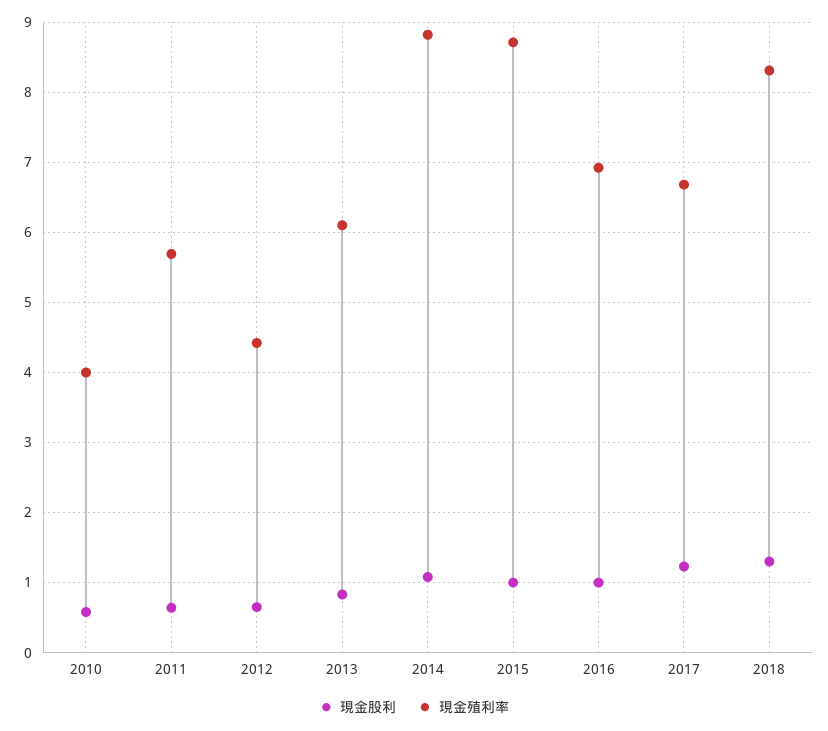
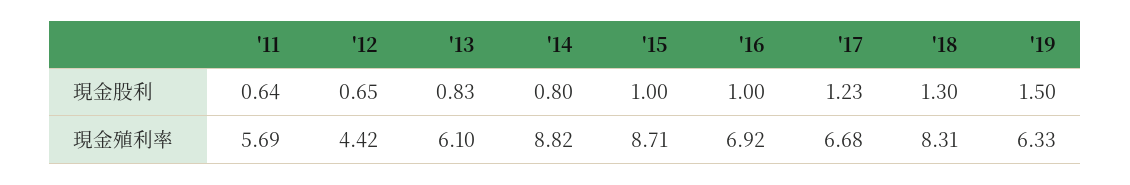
現金股利, 2010: 0.6 -> none
現金殖利率, 2010: 4 -> none
現金股利, 2014: 1.1 -> 0.8
現金股利, '19: none -> 1.5
現金殖利率, '19: none -> 6.33

